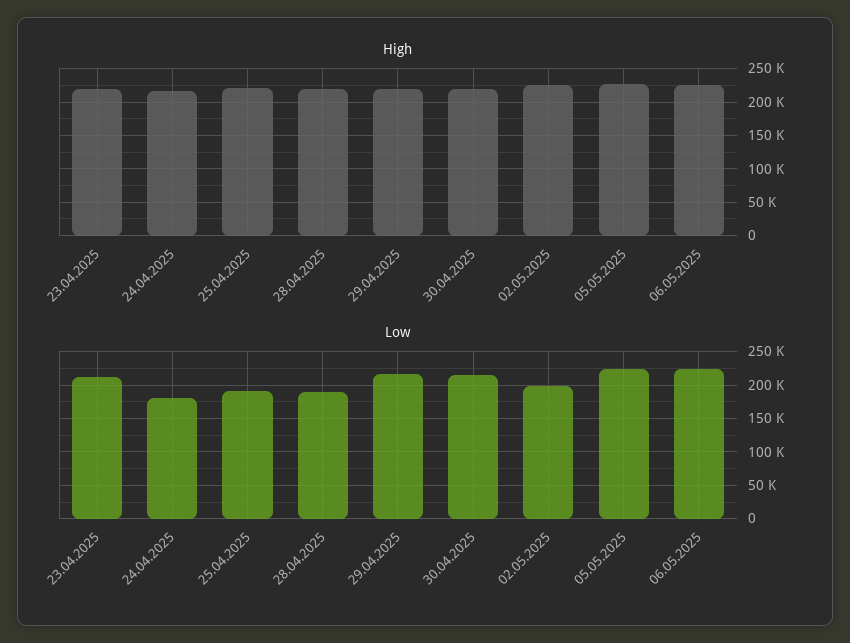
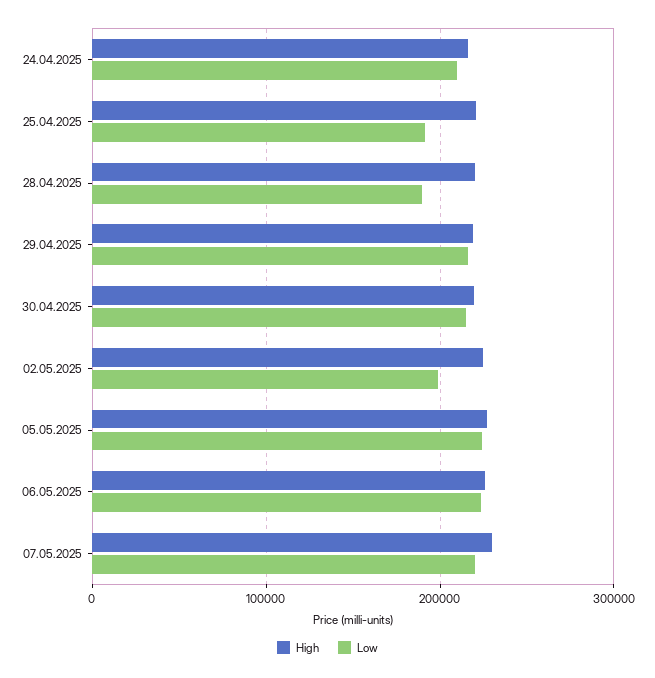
High, 23.04.2025: 220000 -> none
Low, 23.04.2025: 210000 -> none
Low, 24.04.2025: 180000 -> 210000
High, 07.05.2025: none -> 230000
Low, 07.05.2025: none -> 220000

